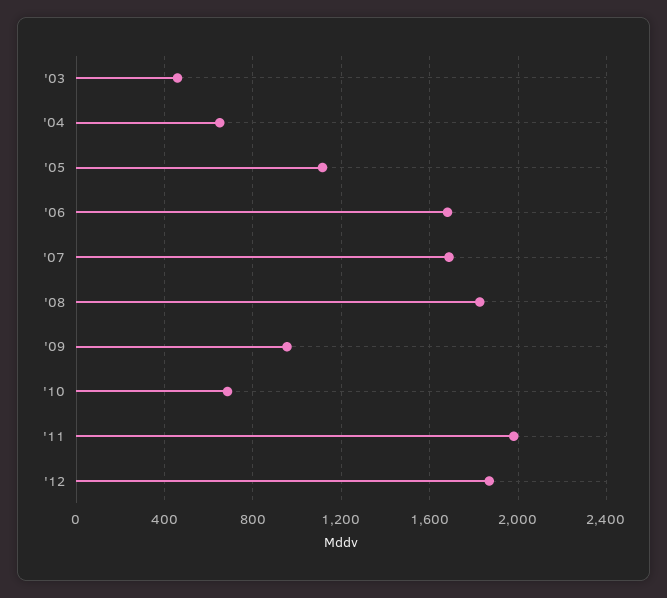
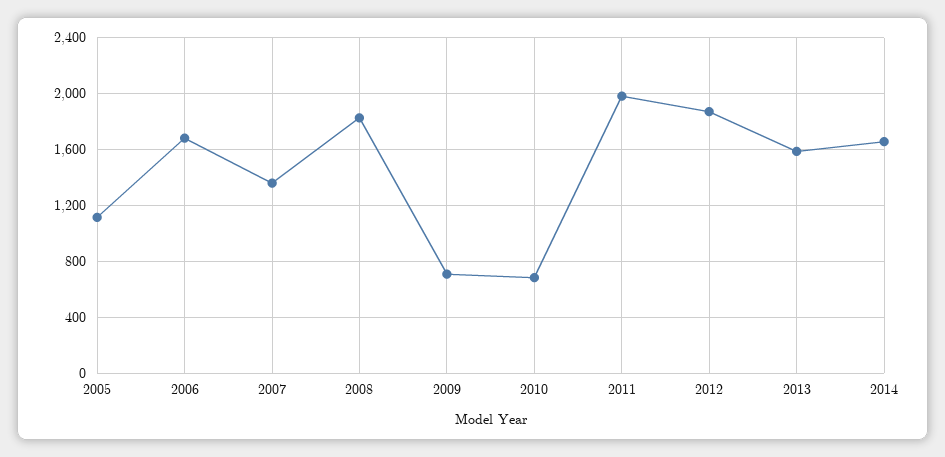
'03: 450 -> none
'04: 650 -> none
'07: 1700 -> 1350
'09: 950 -> 700
2013: none -> 1600
2014: none -> 1650

